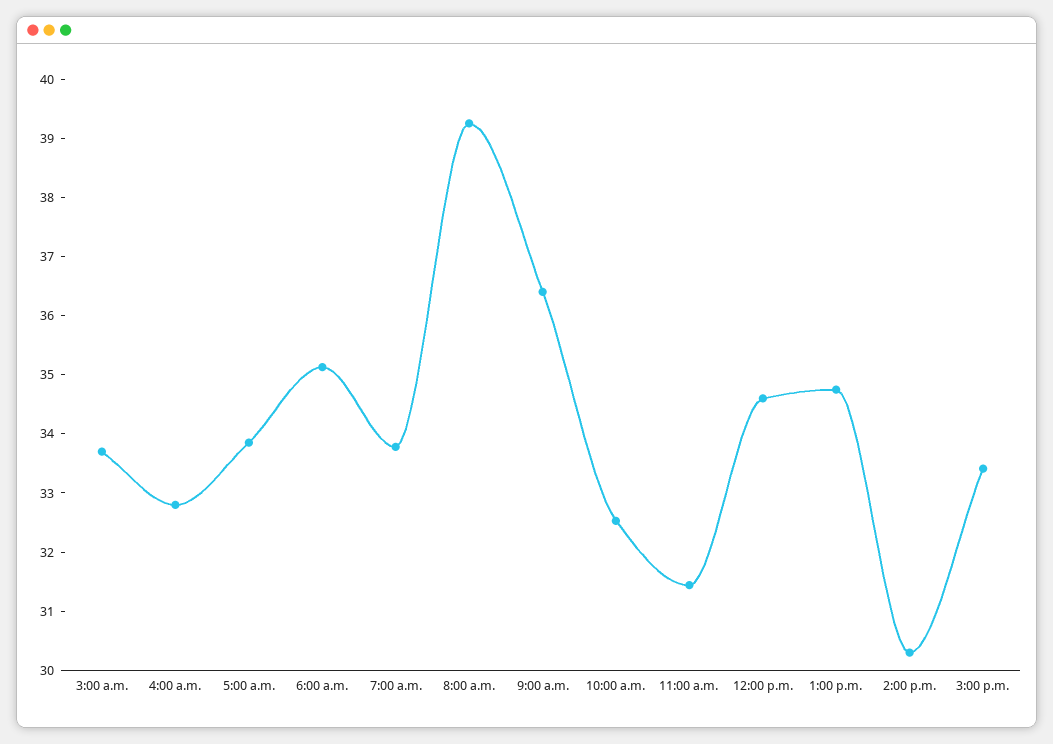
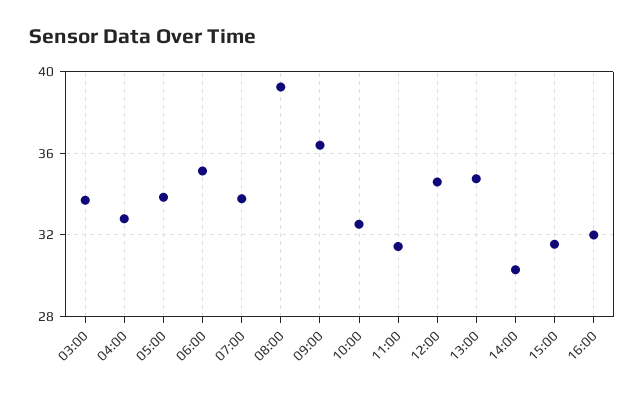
3:00 p.m.: 33.4 -> 31.5
16:00: none -> 32

